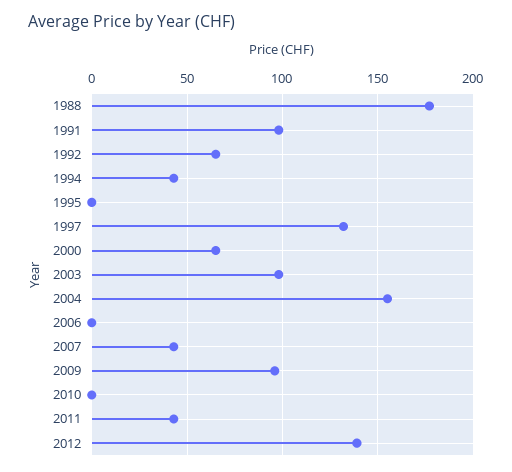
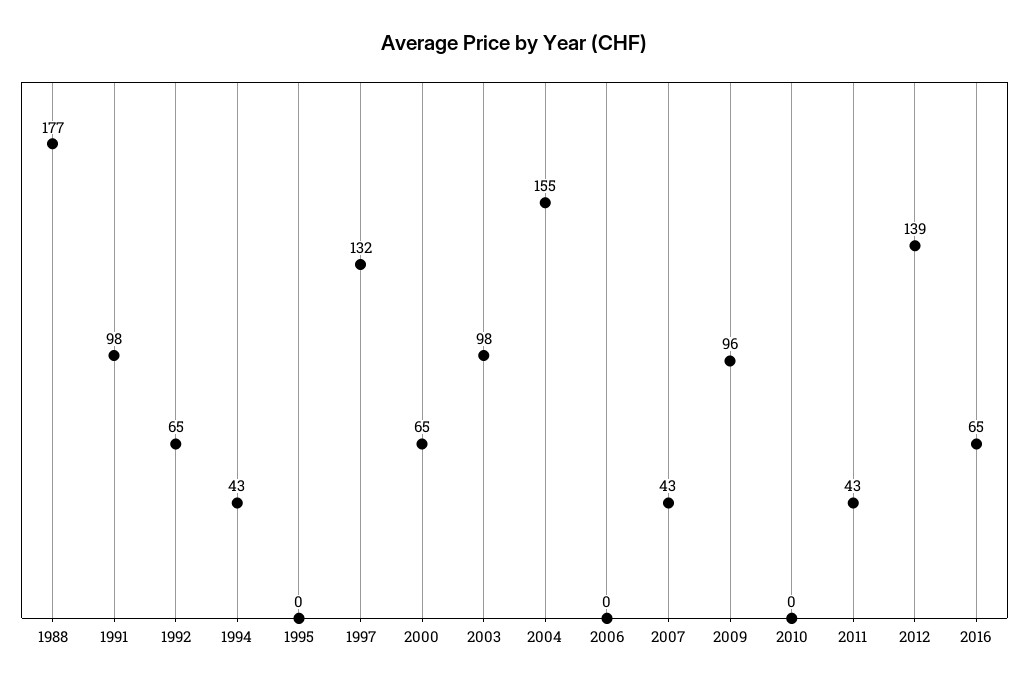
2016: none -> 65

